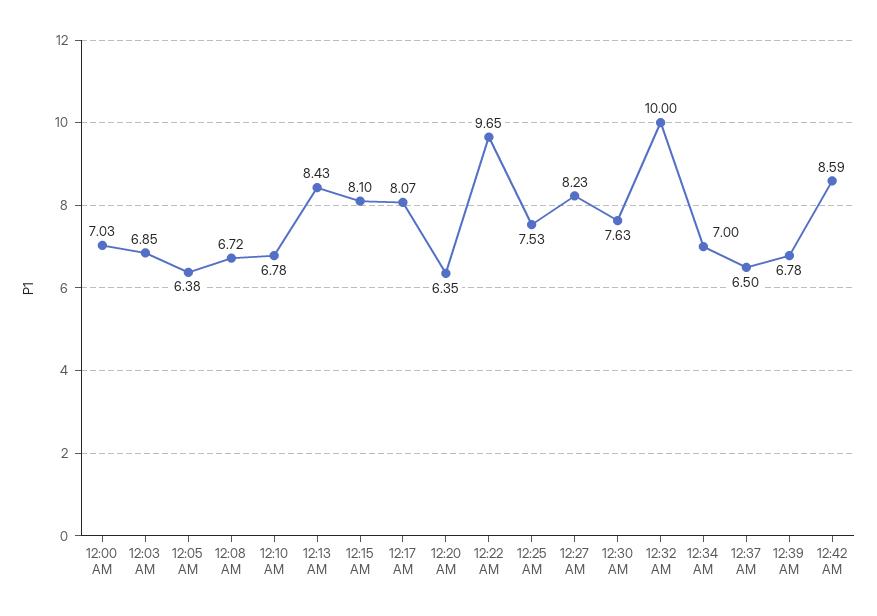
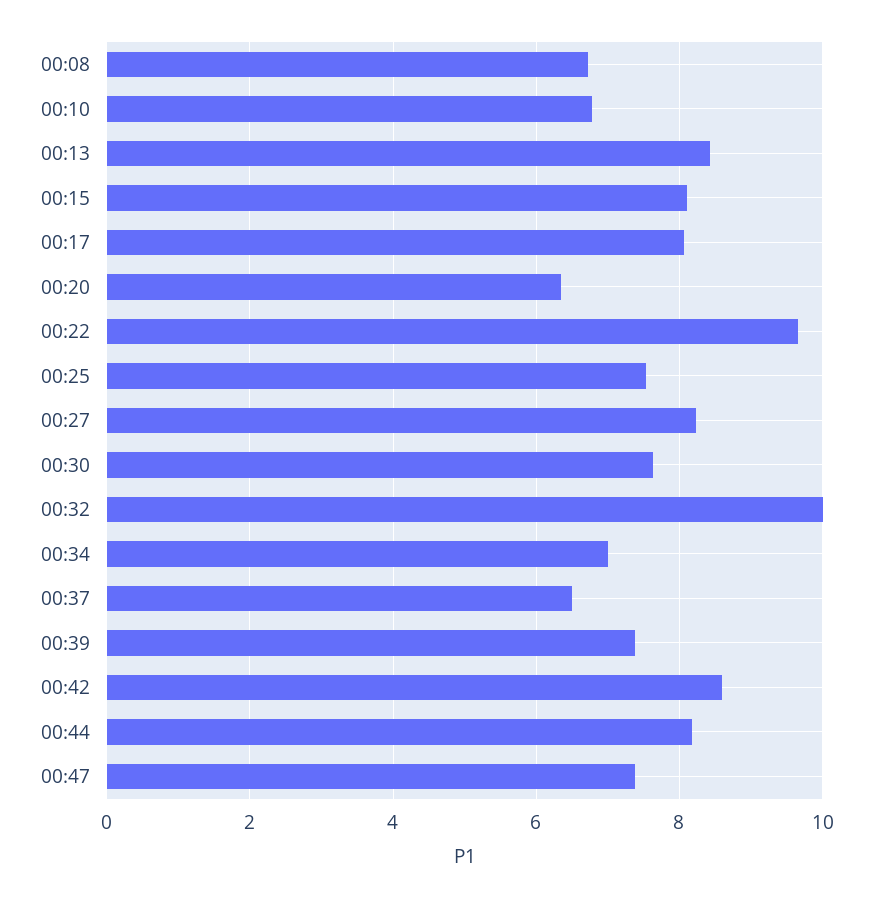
12:00 AM: 7.03 -> none
12:03 AM: 6.85 -> none
12:05 AM: 6.38 -> none
12:39 AM: 6.78 -> 7.4
00:44: none -> 8.2
00:47: none -> 7.4

